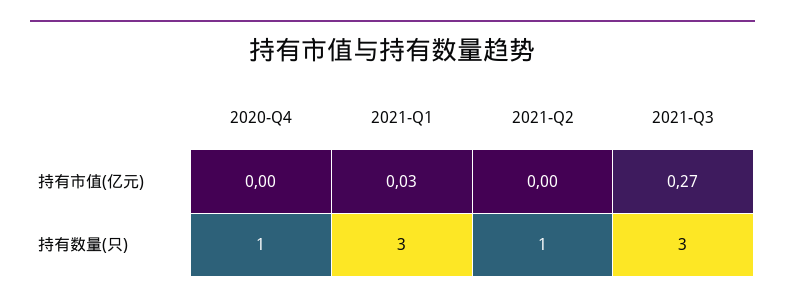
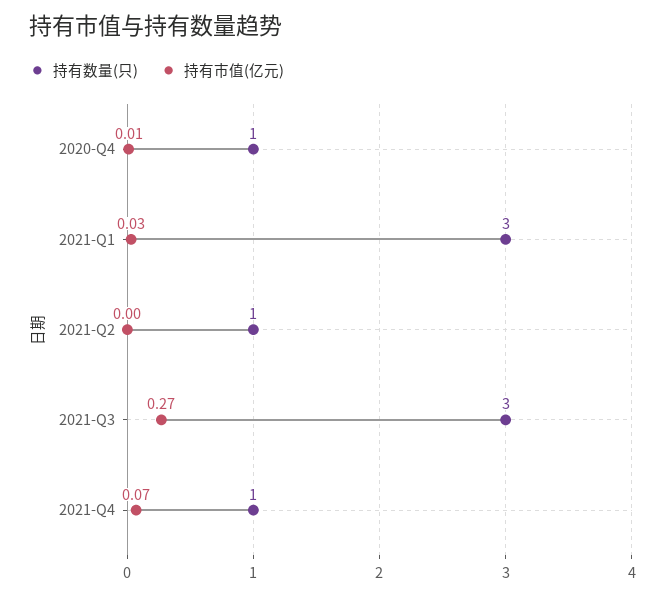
持有市值(亿元), 2020-Q4: 0 -> 0.01
持有数量(只), 2021-Q4: none -> 1
持有市值(亿元), 2021-Q4: none -> 0.07

